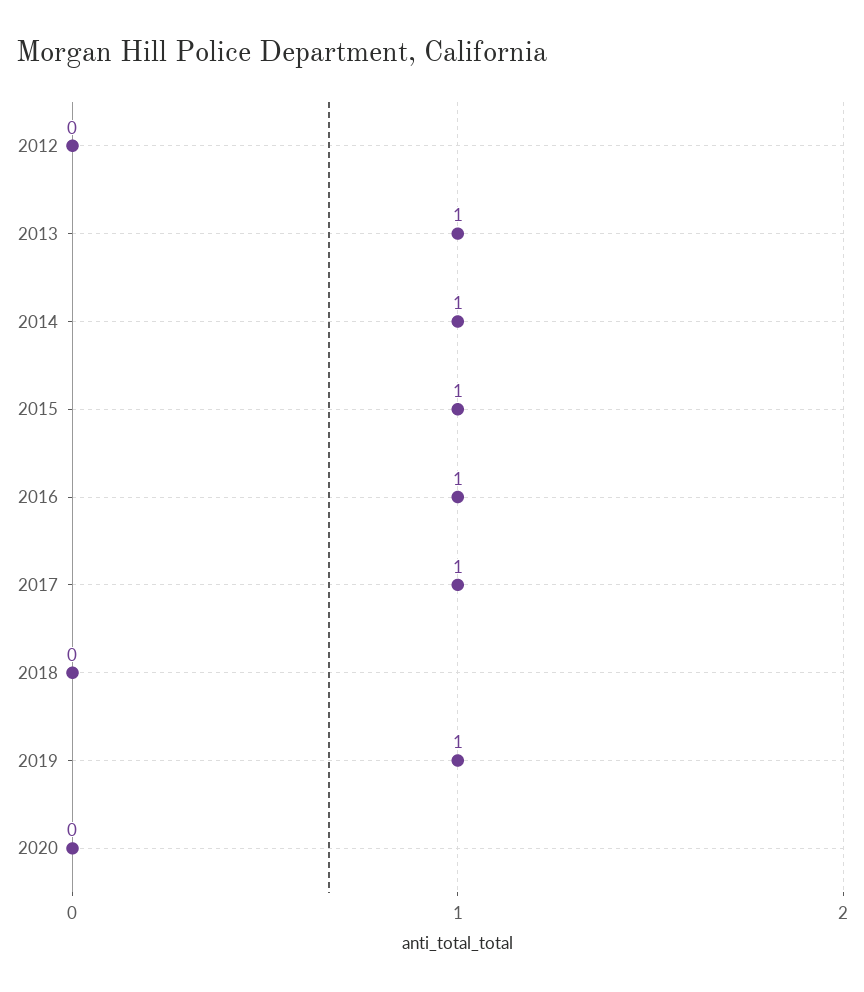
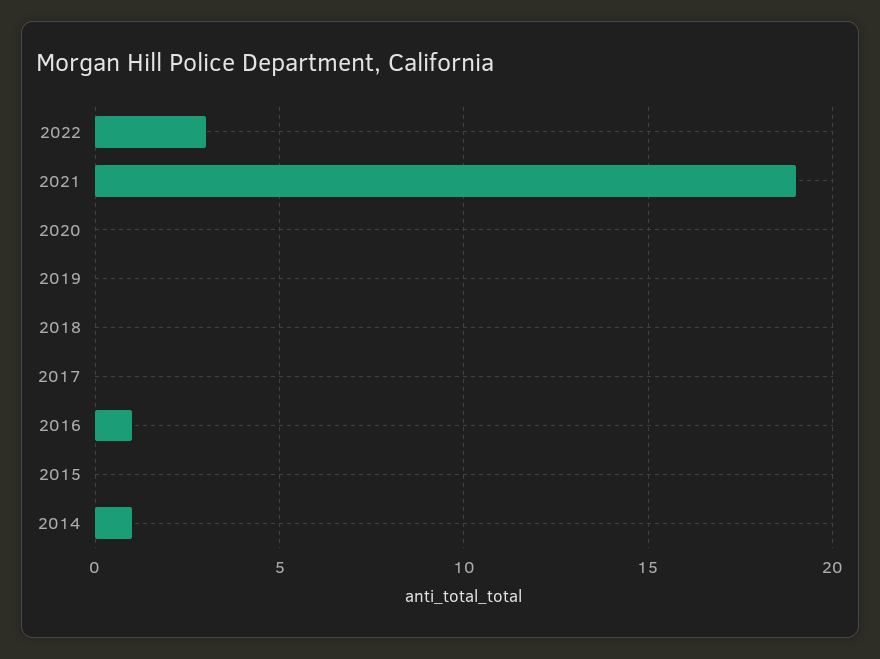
2012: 0 -> none
2013: 1 -> none
2015: 1 -> 0
2017: 1 -> 0
2019: 1 -> 0
2022: none -> 3
2021: none -> 19

